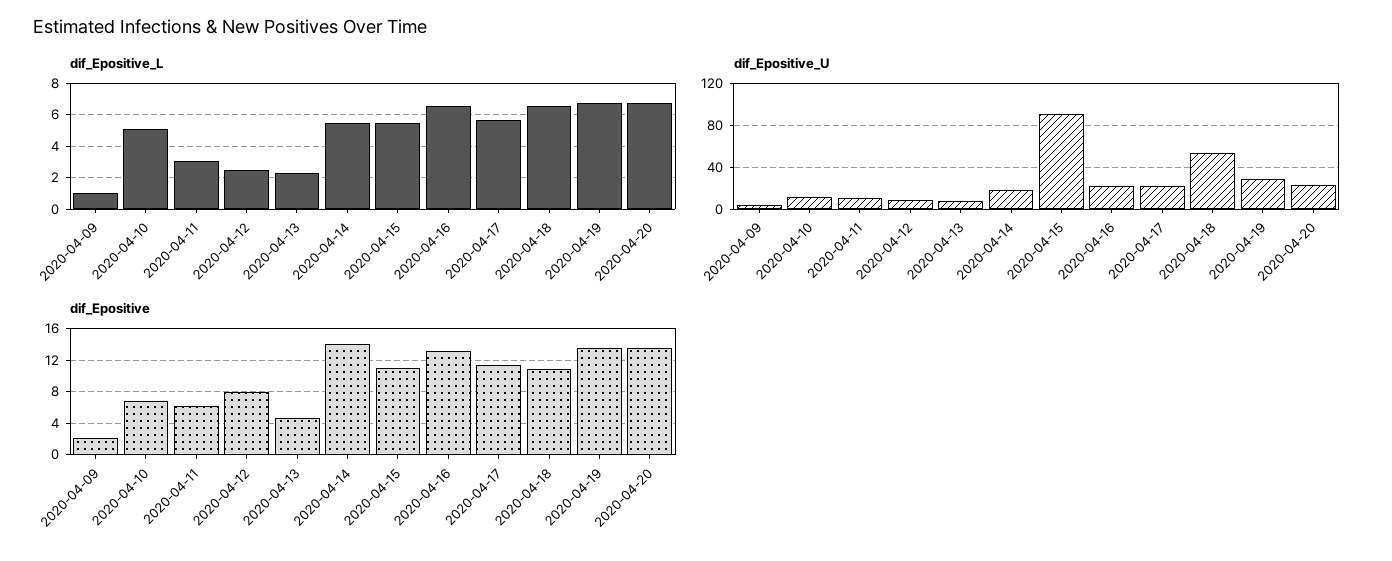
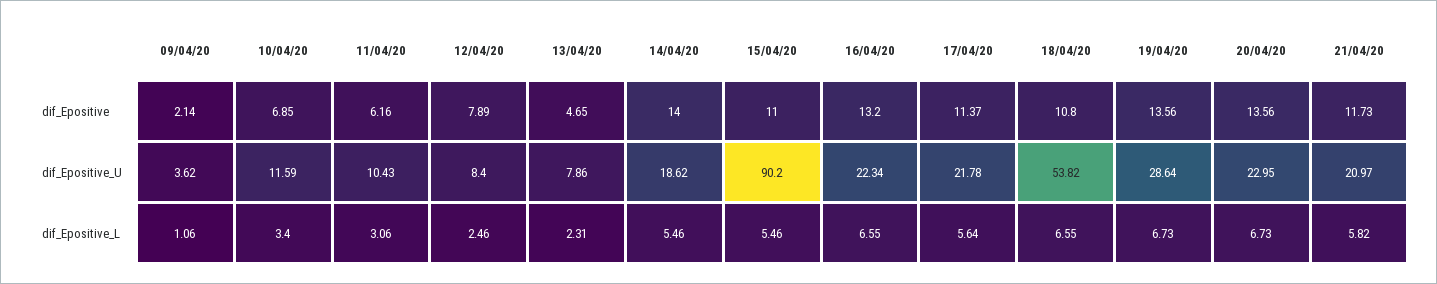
dif_Epositive_L, 2020-04-10: 5 -> 3.4
dif_Epositive, 21/04/20: none -> 11.73
dif_Epositive_U, 21/04/20: none -> 20.97
dif_Epositive_L, 21/04/20: none -> 5.82

